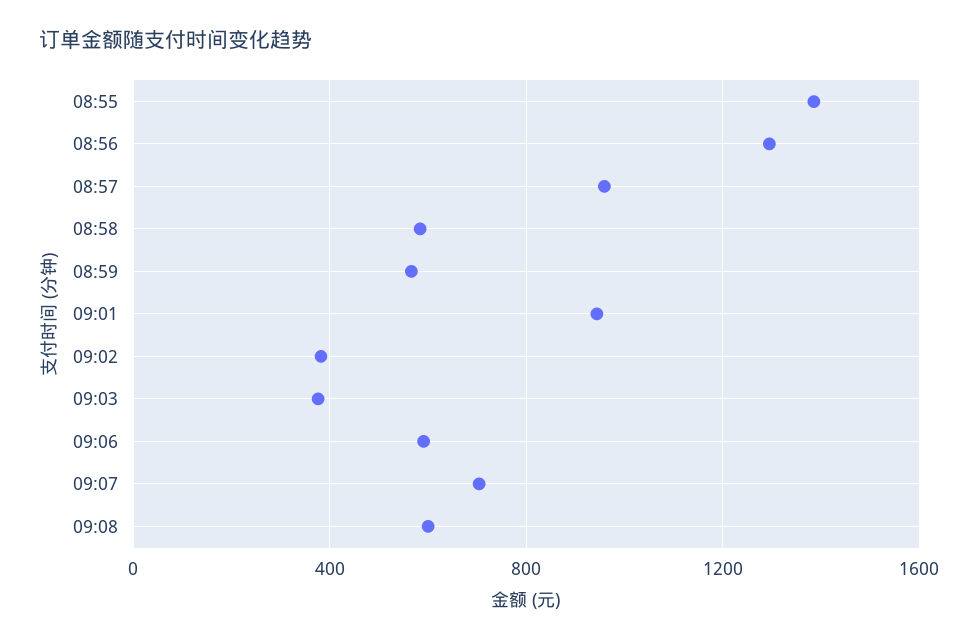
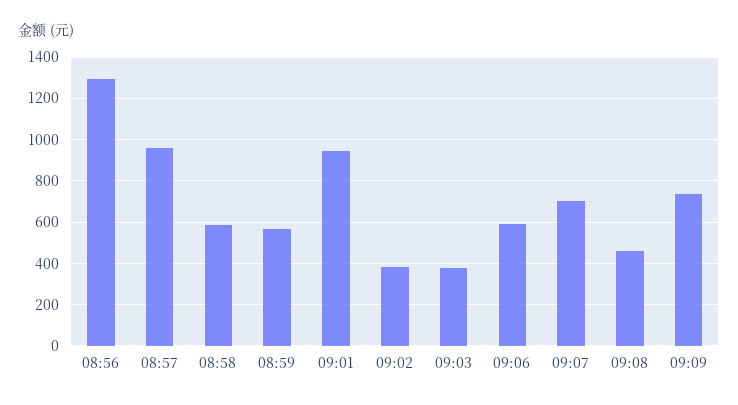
08:55: 1400 -> none
09:08: 600 -> 450
09:09: none -> 750

